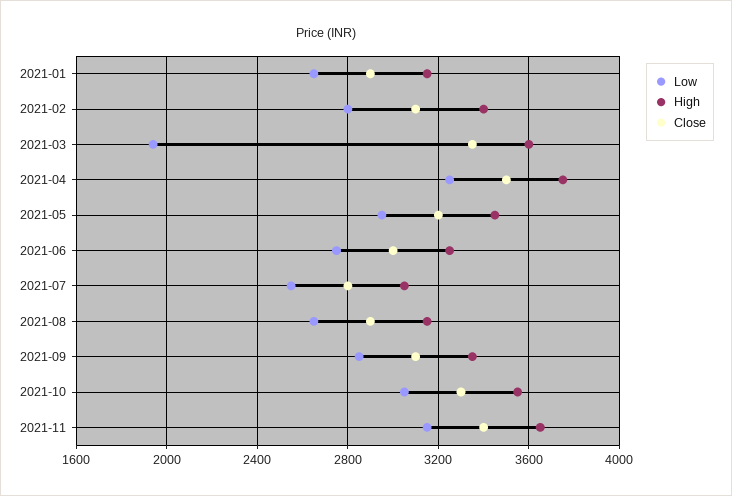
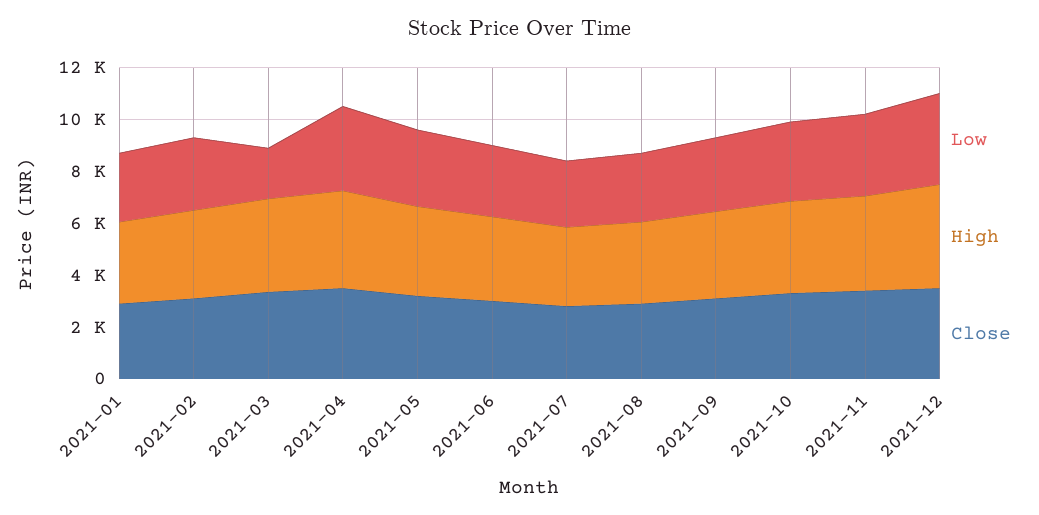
Low, 2021-12: none -> 3500
High, 2021-12: none -> 4000
Close, 2021-12: none -> 3500

